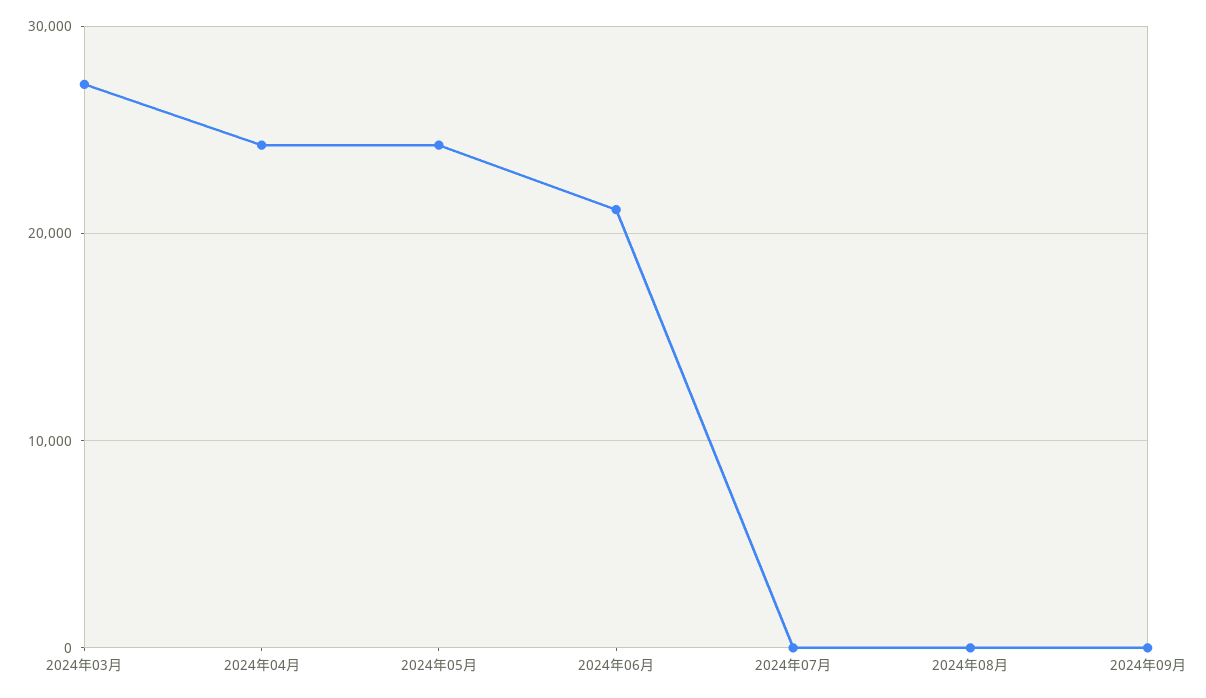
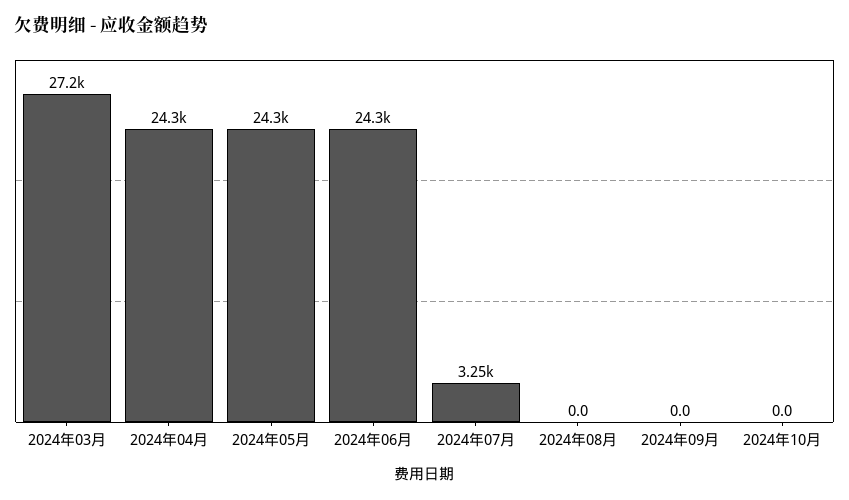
2024年06月: 21000 -> 24300
2024年07月: 0 -> 3250
2024年10月: none -> 0

